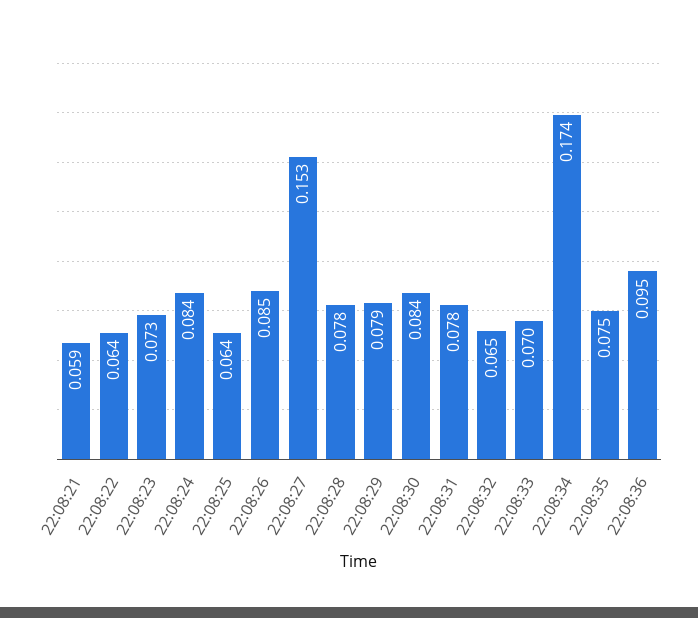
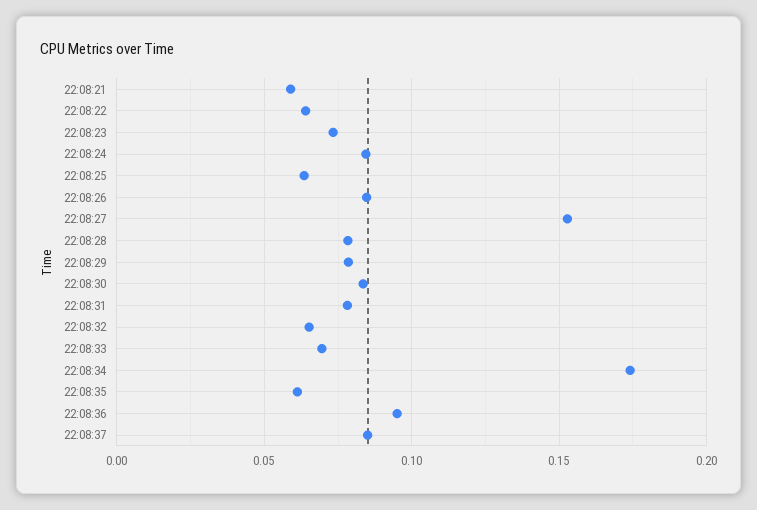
22:08:35: 0.075 -> 0.06
22:08:37: none -> 0.085

